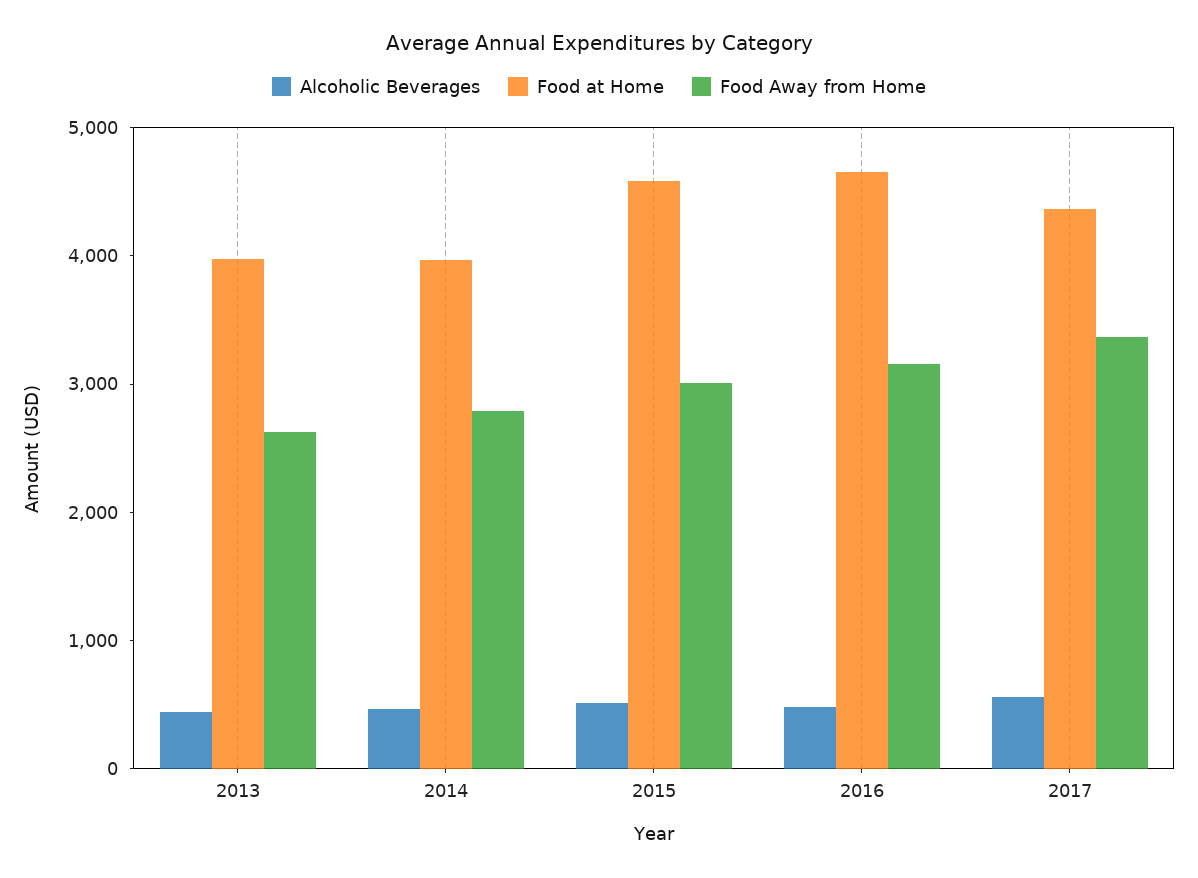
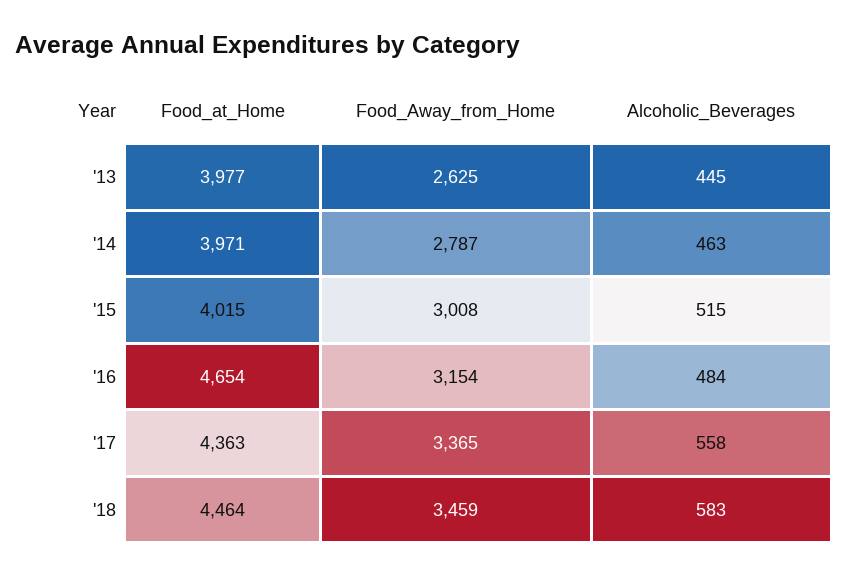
Food at Home, 2015: 4600 -> 4015
Food at Home, '18: none -> 4464
Food Away from Home, '18: none -> 3459
Alcoholic Beverages, '18: none -> 583

